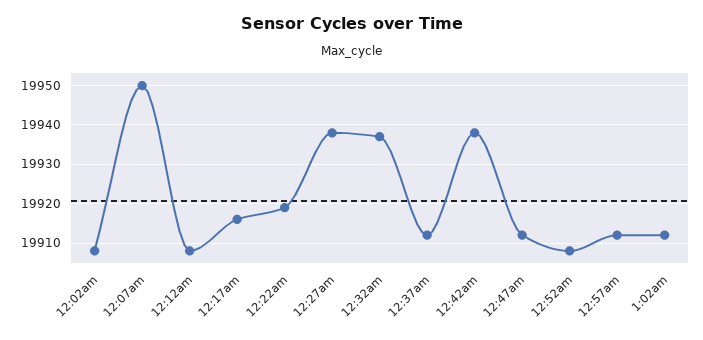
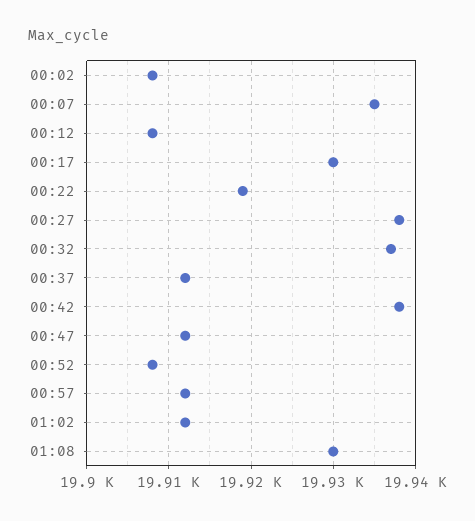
12:07am: 19950 -> 19935
12:17am: 19915 -> 19930
01:08: none -> 19930

